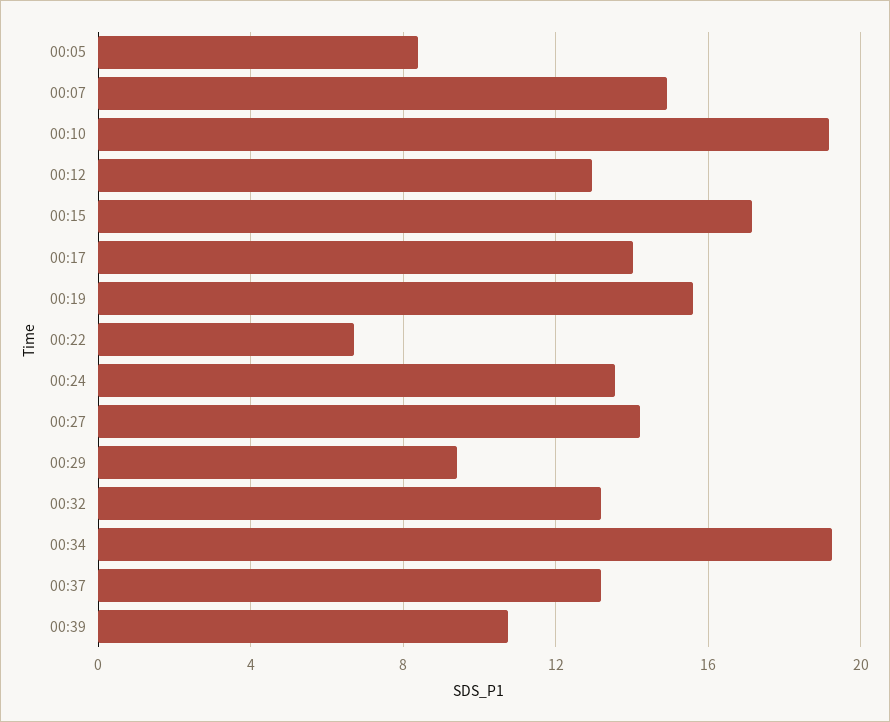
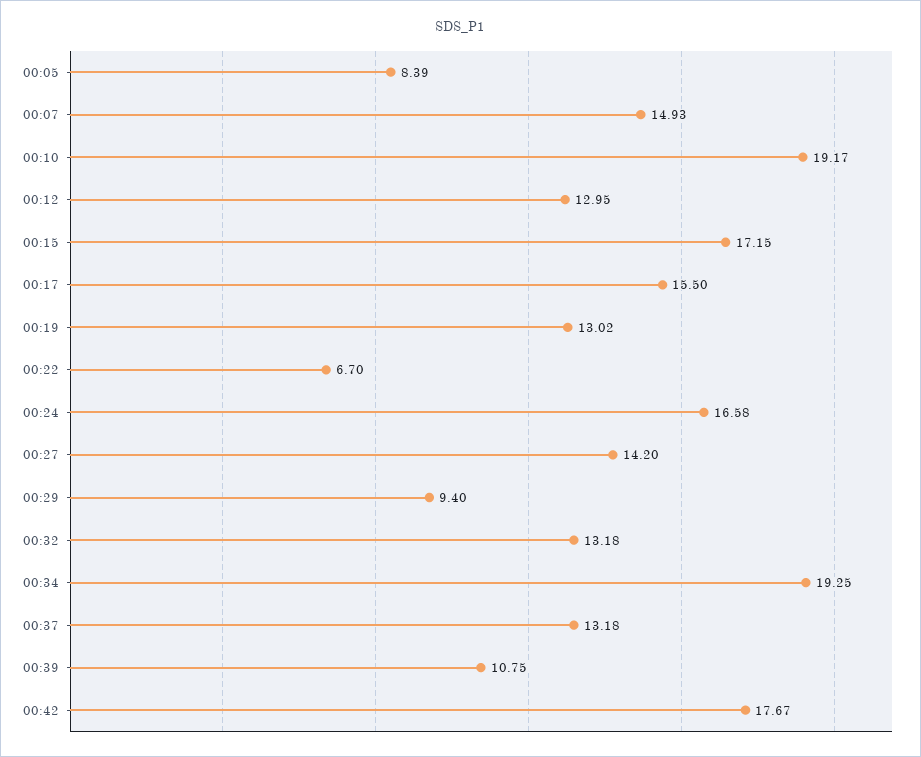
00:17: 14 -> 15.5
00:19: 15.5 -> 13.02
00:24: 13.5 -> 16.58
00:42: none -> 17.67

